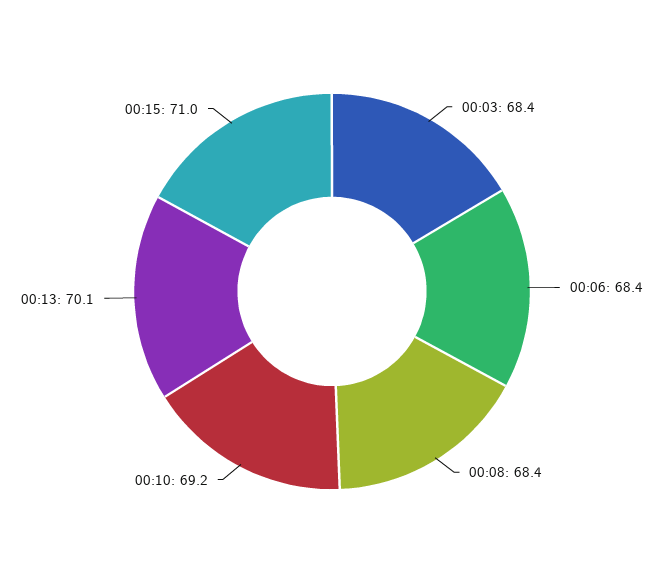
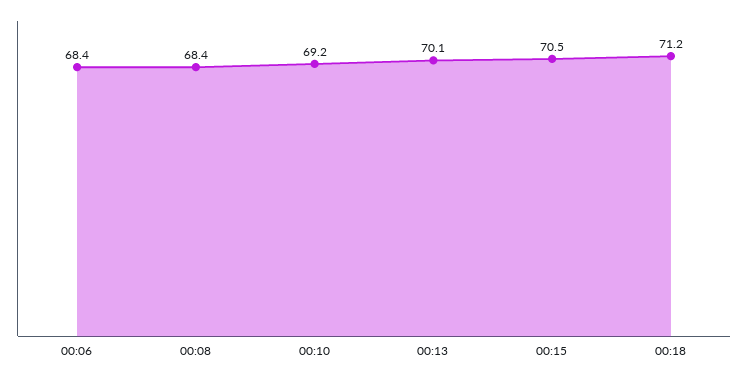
00:03: 68.4 -> none
00:15: 71 -> 70.5
00:18: none -> 71.2

